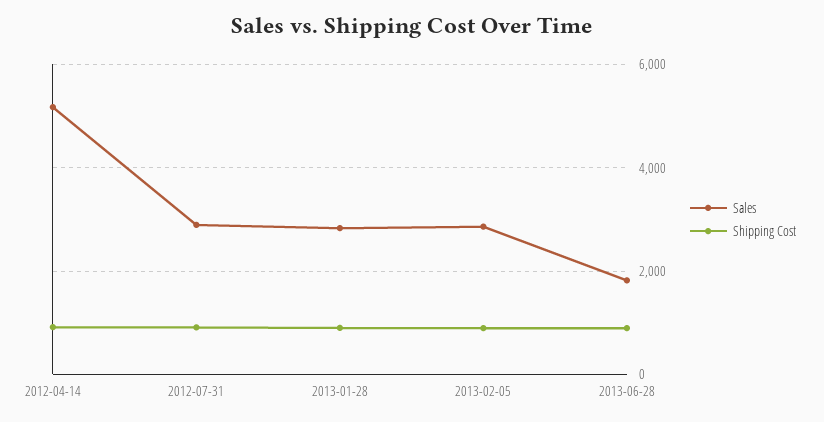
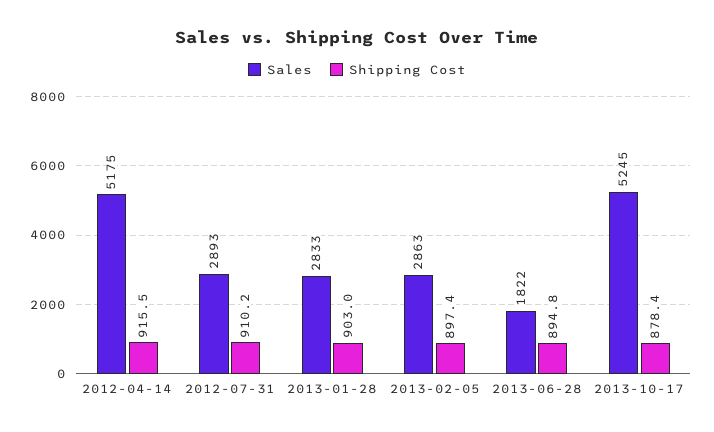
Sales, 2013-10-17: none -> 5245
Shipping Cost, 2013-10-17: none -> 878.4

